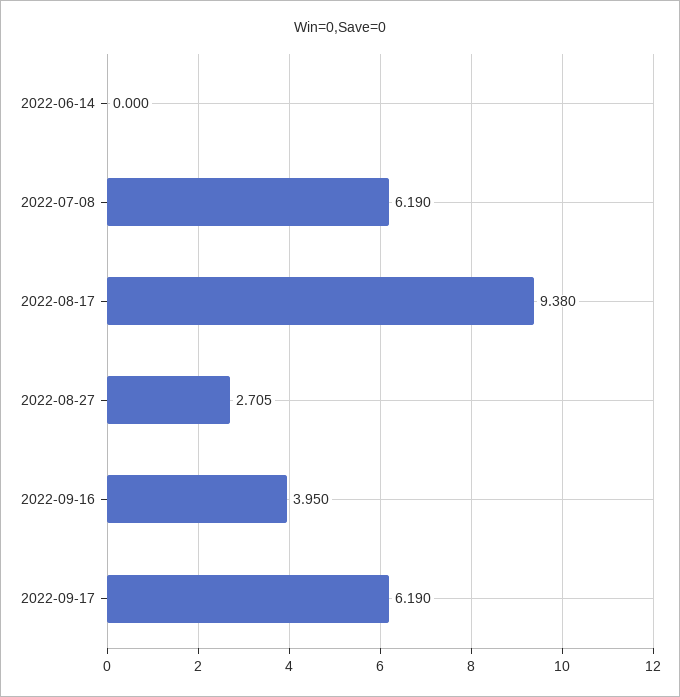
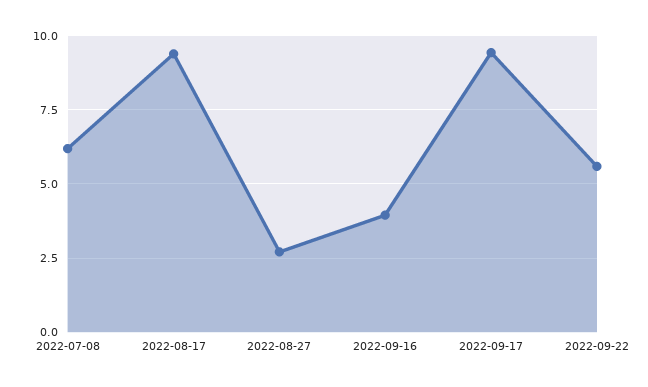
2022-06-14: 0 -> none
2022-09-17: 6.19 -> 9.5
2022-09-22: none -> 5.5

